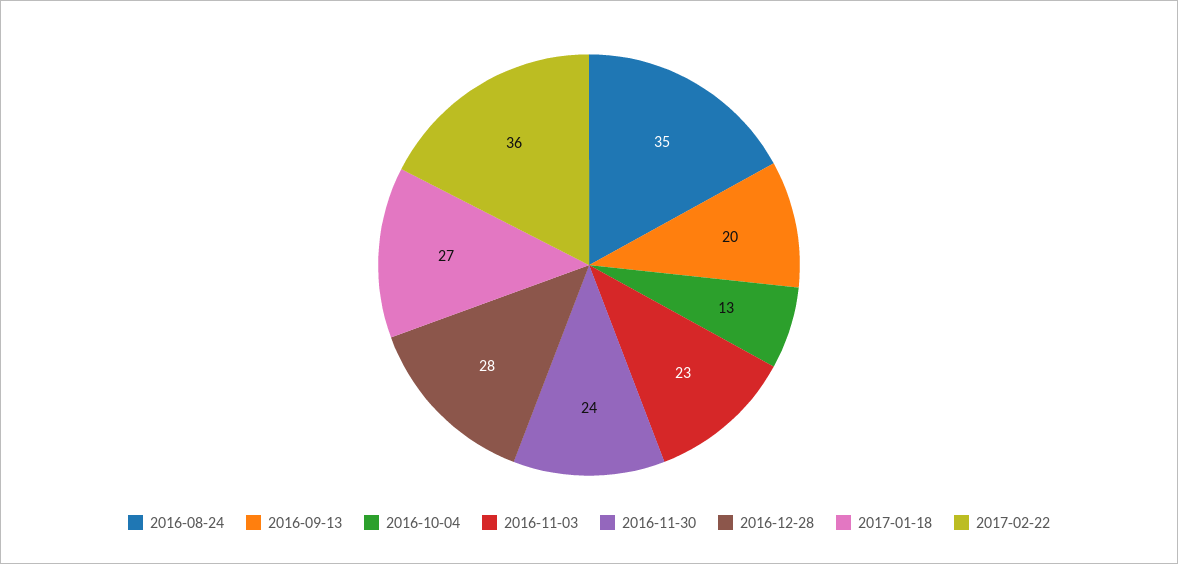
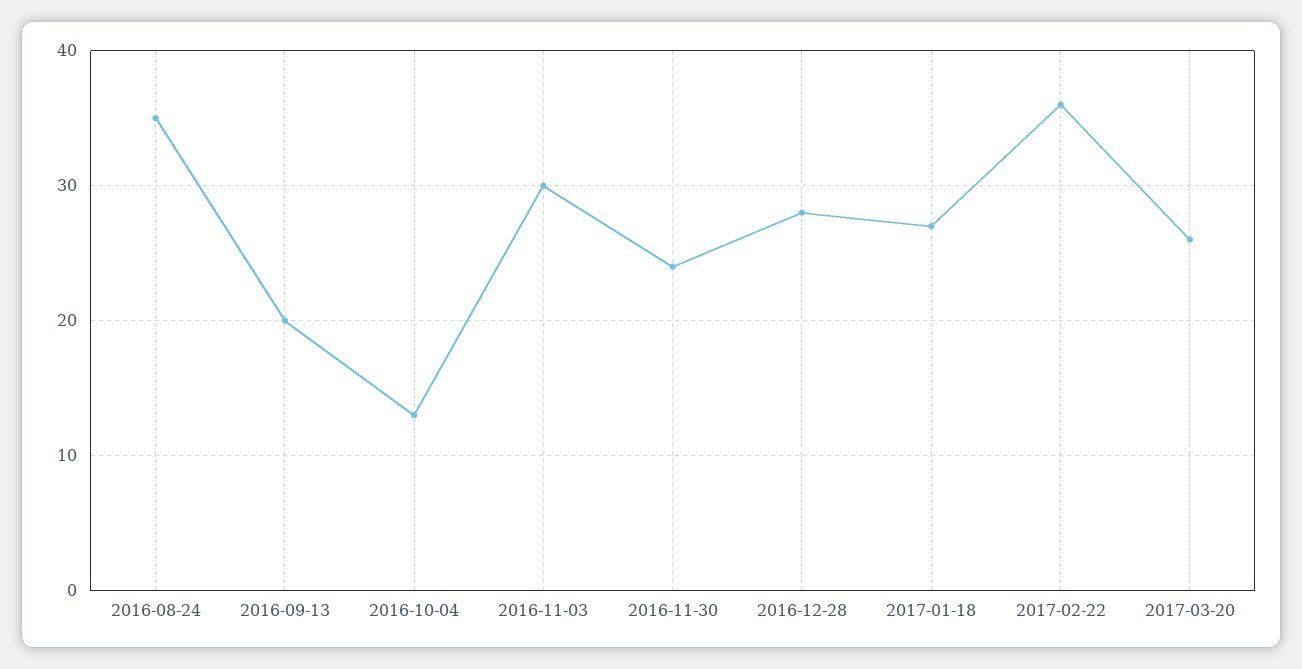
2016-11-03: 23 -> 30
2017-03-20: none -> 26

